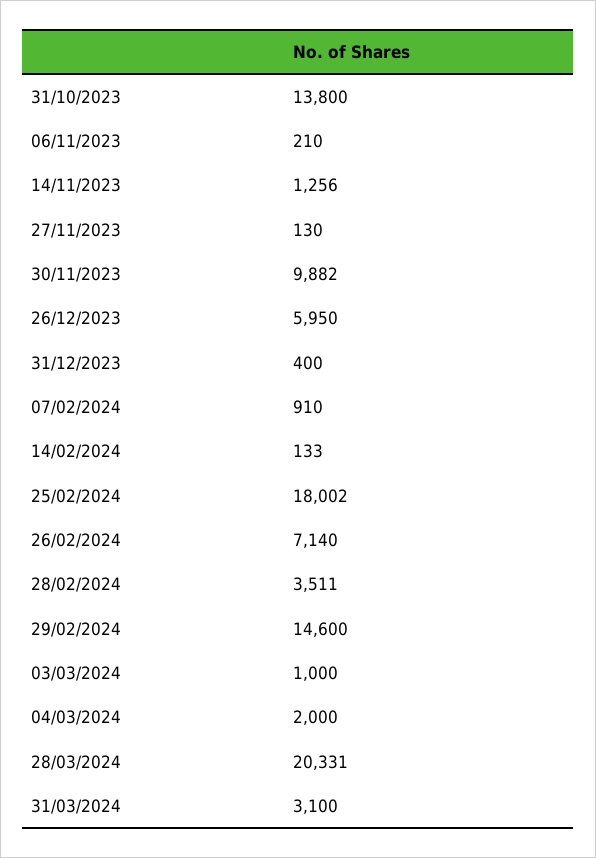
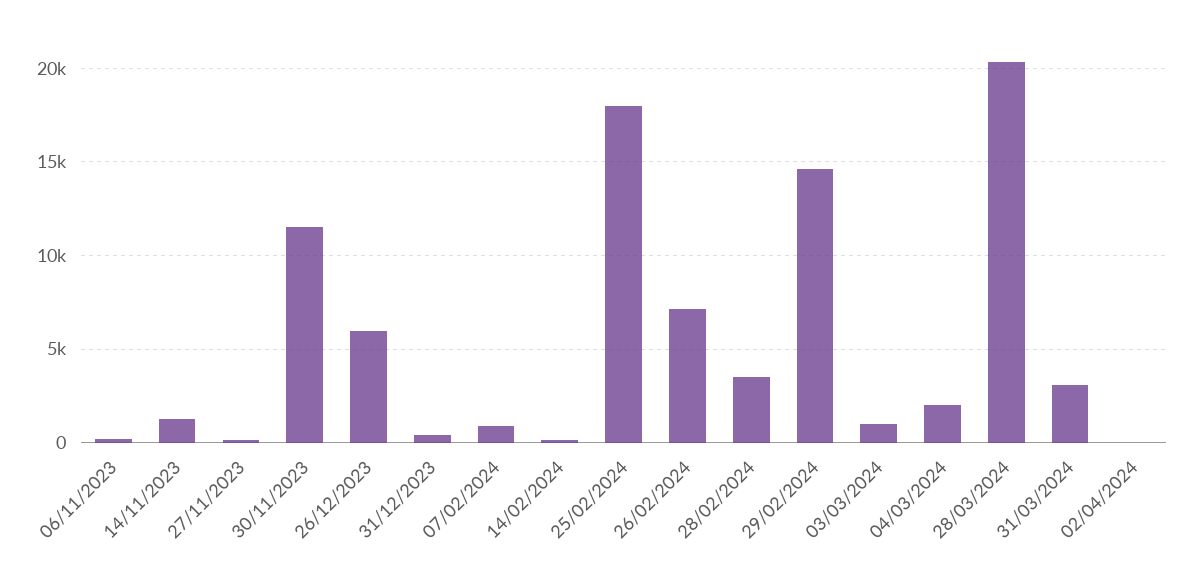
31/10/2023: 13800 -> none
30/11/2023: 9882 -> 11500
02/04/2024: none -> 0

